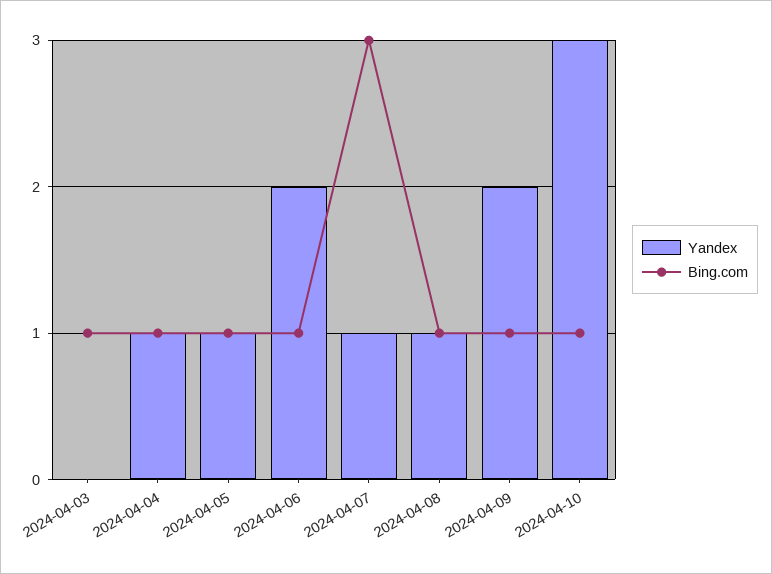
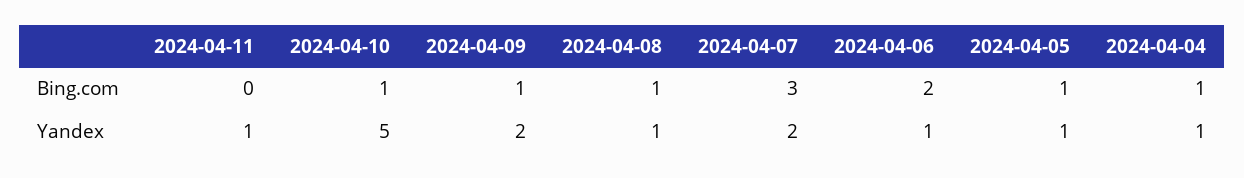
Yandex, 2024-04-03: 0 -> none
Bing.com, 2024-04-03: 1 -> none
Yandex, 2024-04-06: 2 -> 1
Bing.com, 2024-04-06: 1 -> 2
Yandex, 2024-04-07: 1 -> 2
Yandex, 2024-04-10: 3 -> 5
Bing.com, 2024-04-11: none -> 0
Yandex, 2024-04-11: none -> 1

